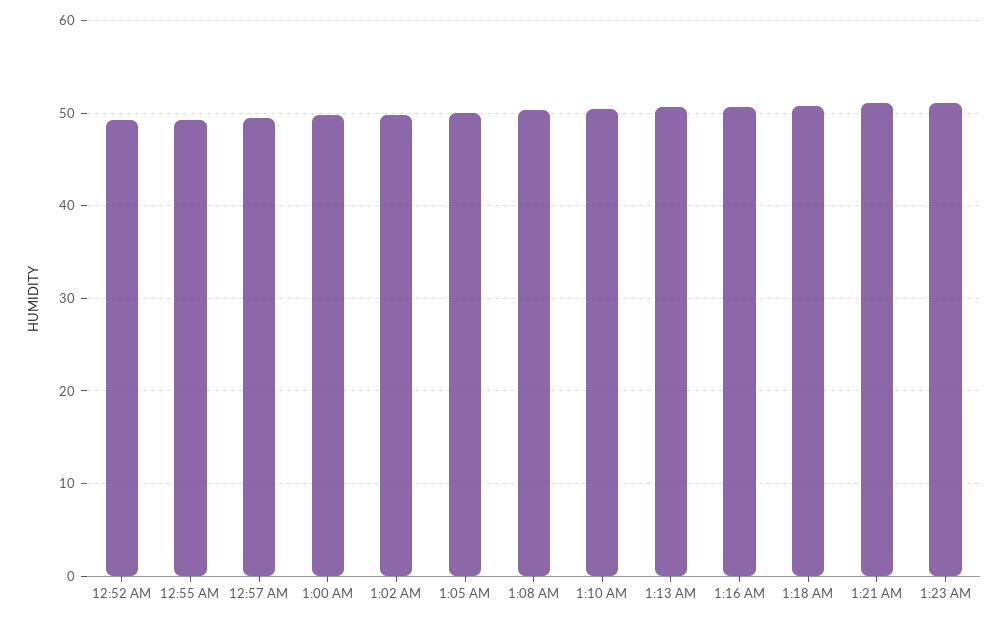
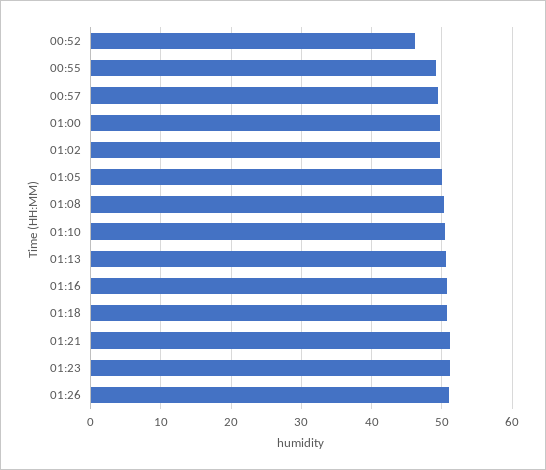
12:52 AM: 49 -> 46
01:26: none -> 51

